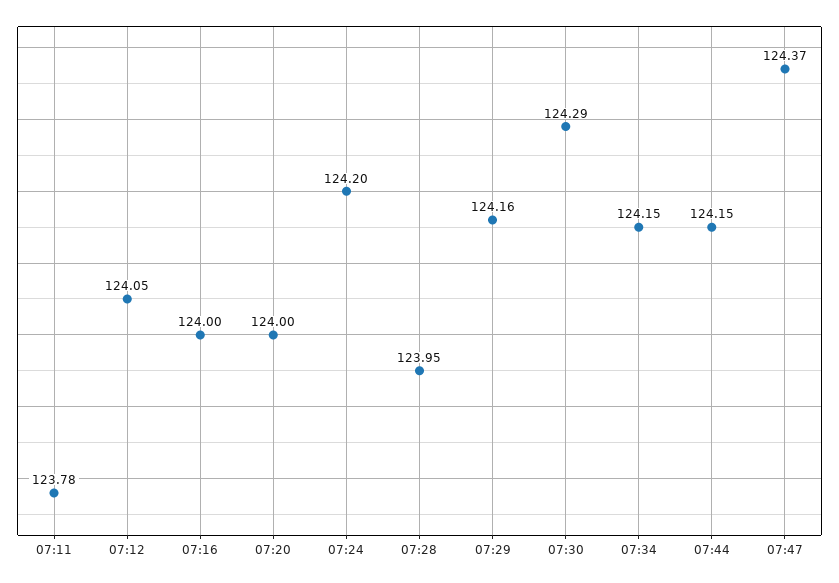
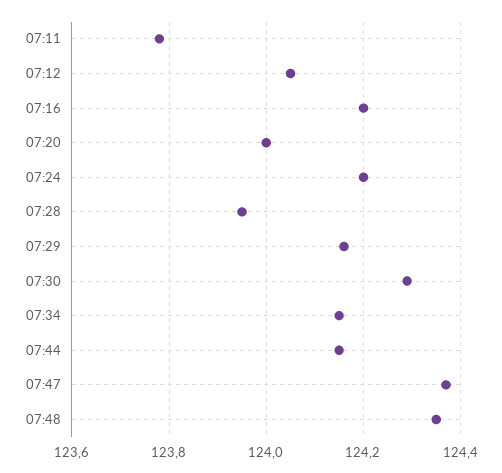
07:16: 124 -> 124.2
07:48: none -> 124.35

